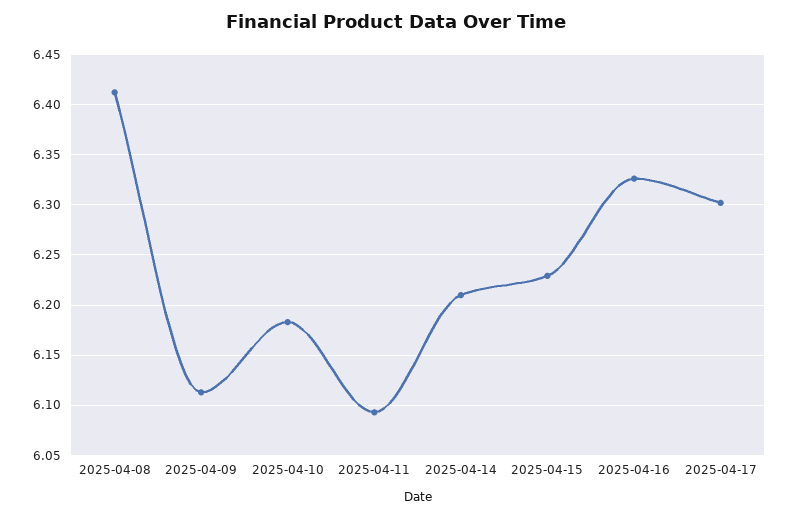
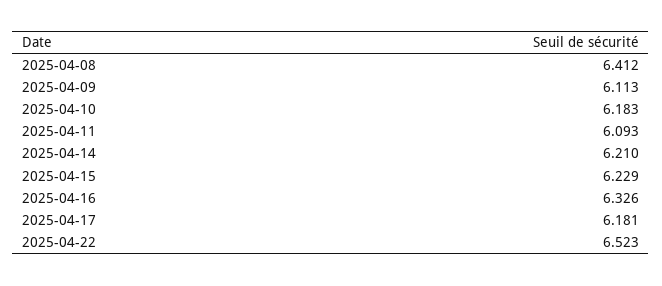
2025-04-17: 6.3 -> 6.181
2025-04-22: none -> 6.523

